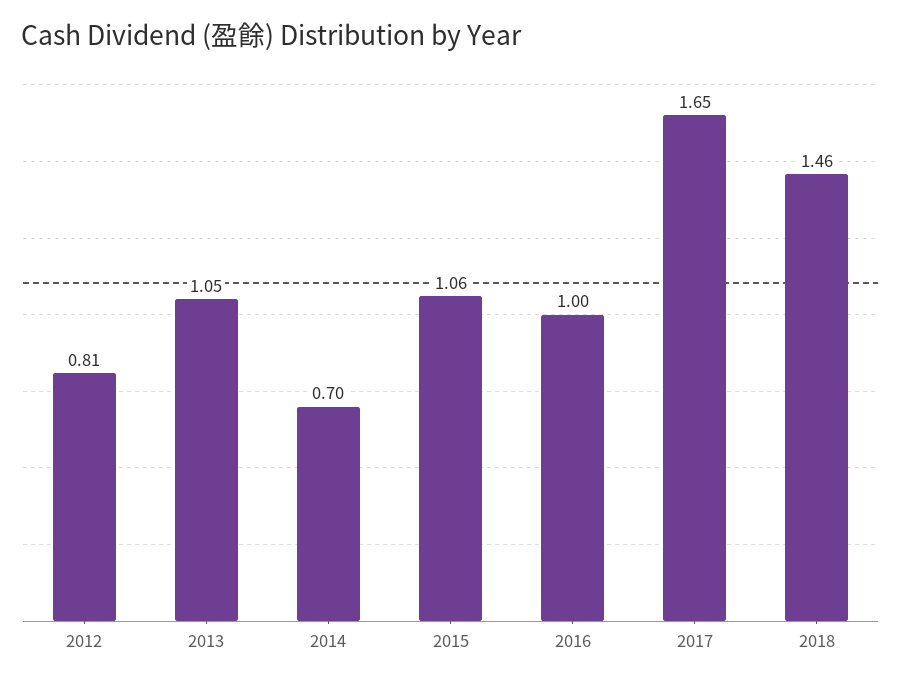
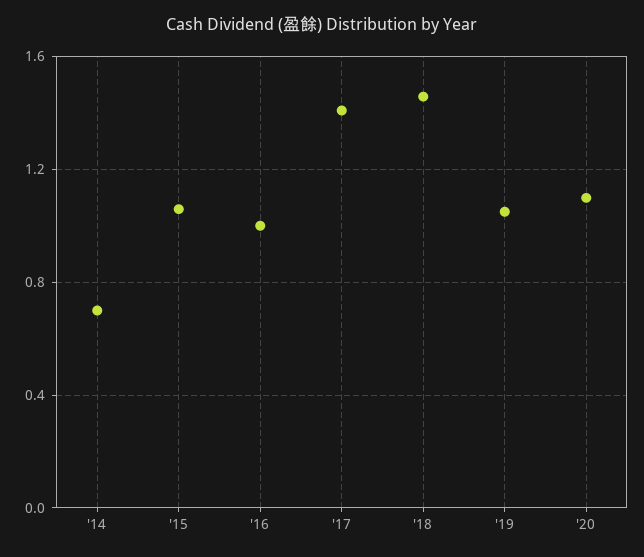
2012: 0.81 -> none
2013: 1.05 -> none
2017: 1.65 -> 1.4
'19: none -> 1.05
'20: none -> 1.1

